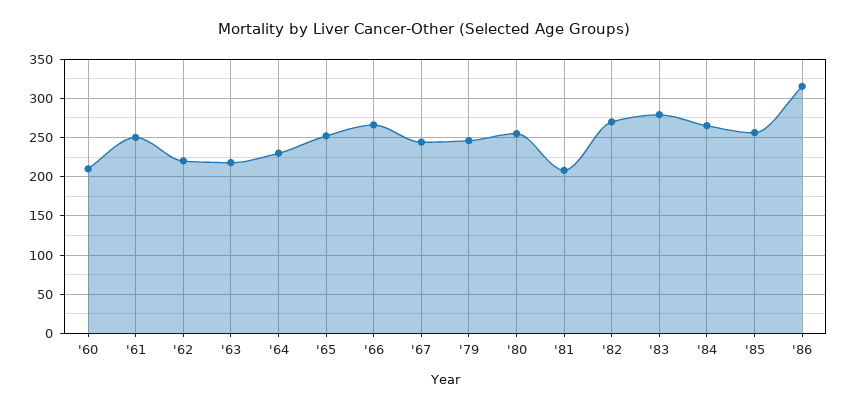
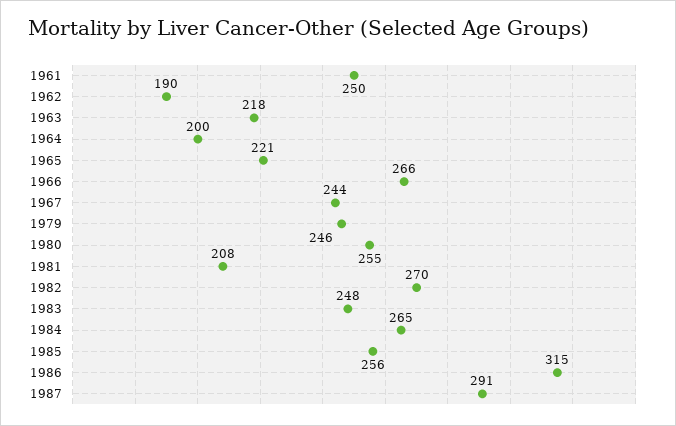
'60: 210 -> none
'62: 220 -> 190
'64: 230 -> 200
'65: 250 -> 221
'83: 280 -> 248
1987: none -> 291

